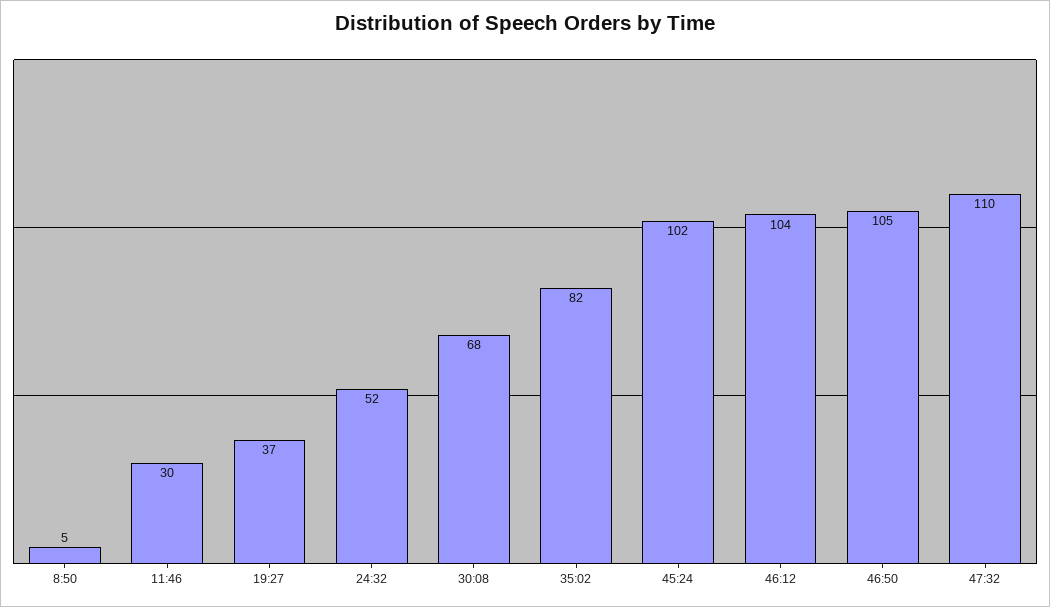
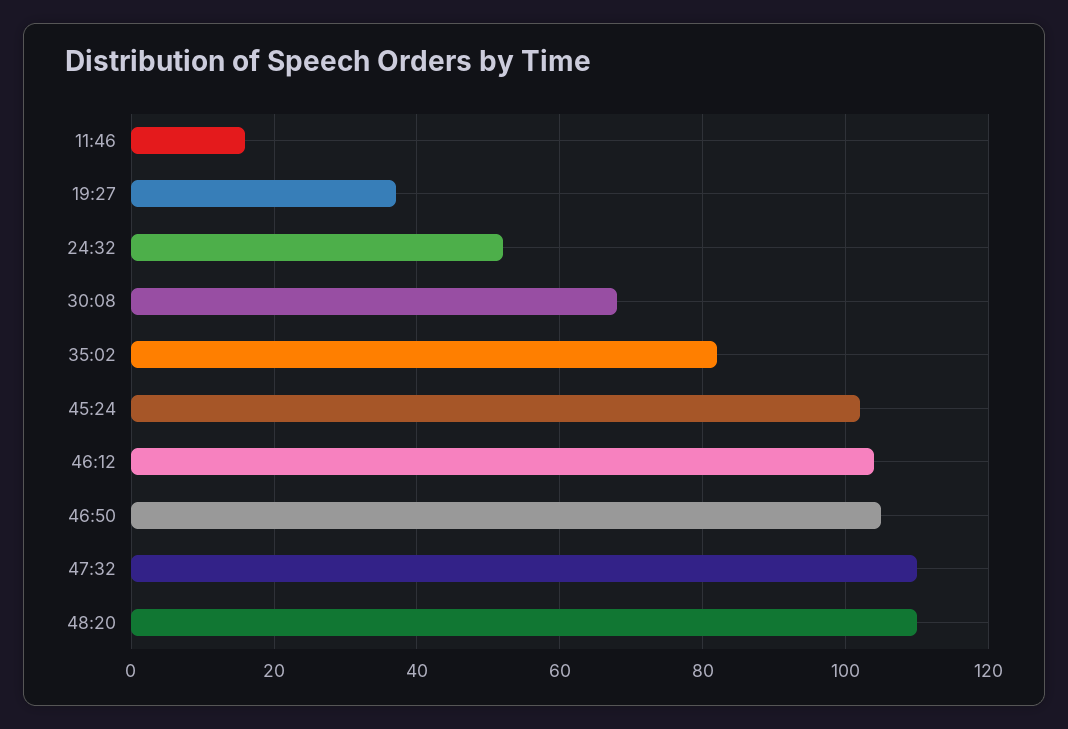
8:50: 5 -> none
11:46: 30 -> 15
48:20: none -> 110

